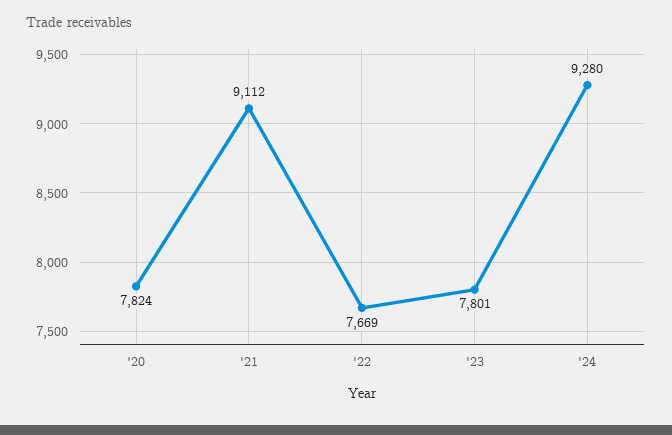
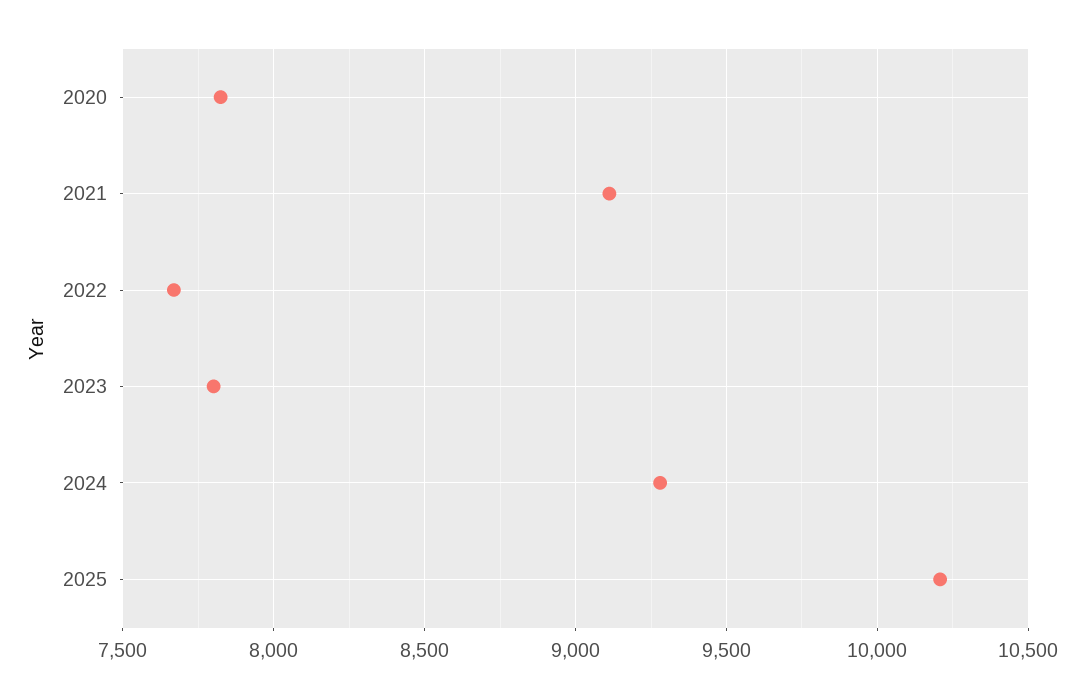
2025: none -> 10200

